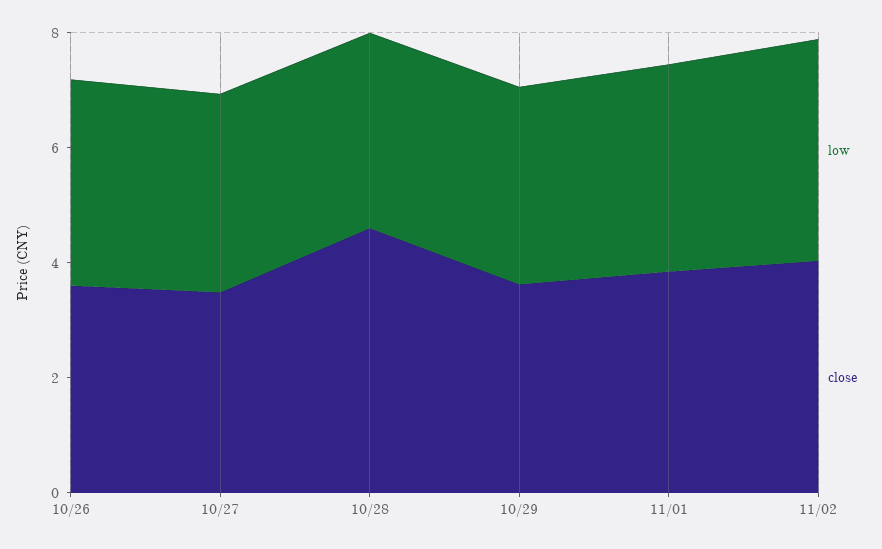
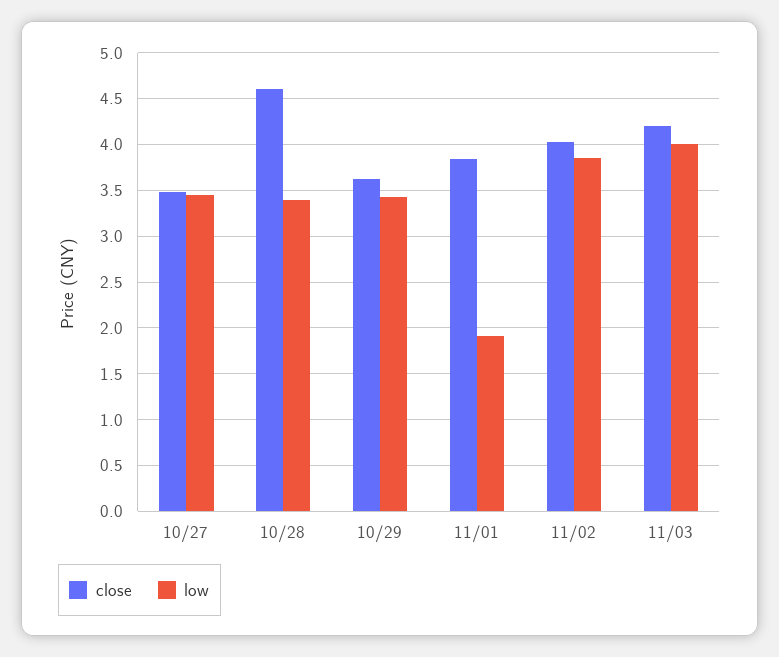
low, 10/26: 3.5 -> none
close, 10/26: 3.5 -> none
low, 11/01: 3.5 -> 1.9
close, 11/03: none -> 4.2
low, 11/03: none -> 4

